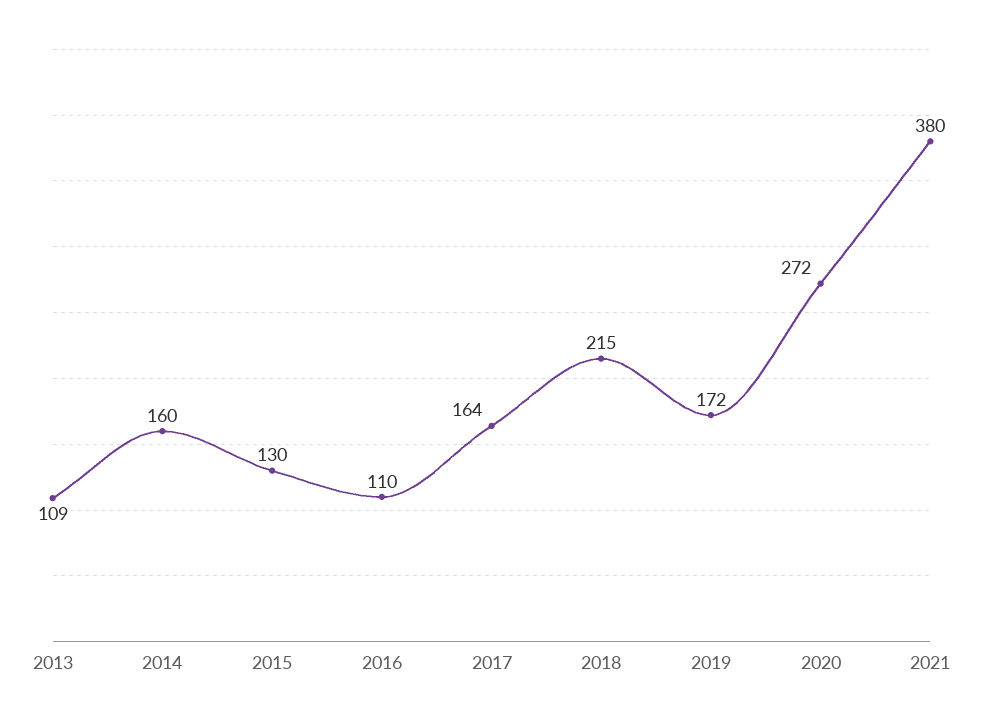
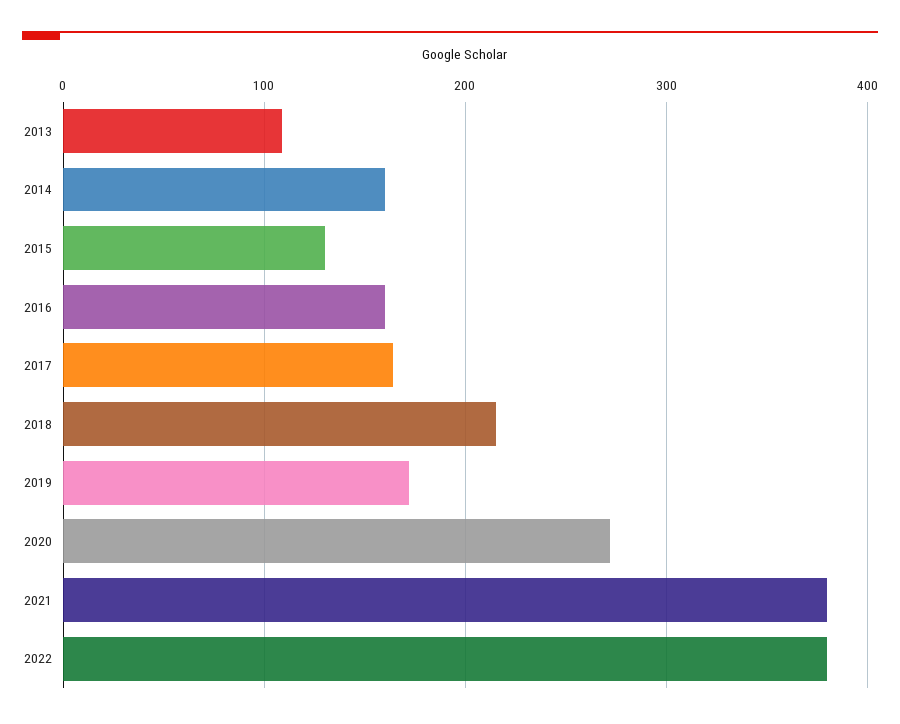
2016: 110 -> 160
2022: none -> 380

